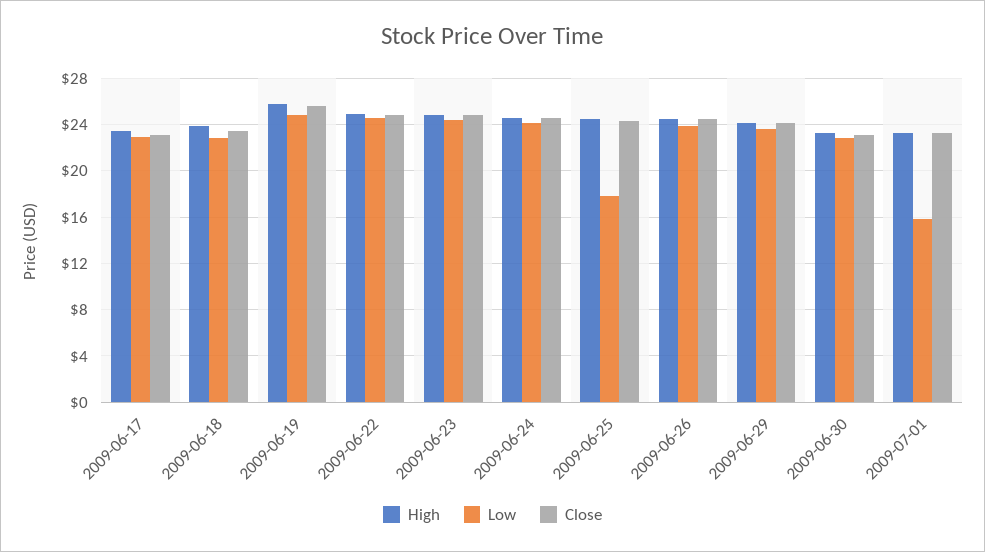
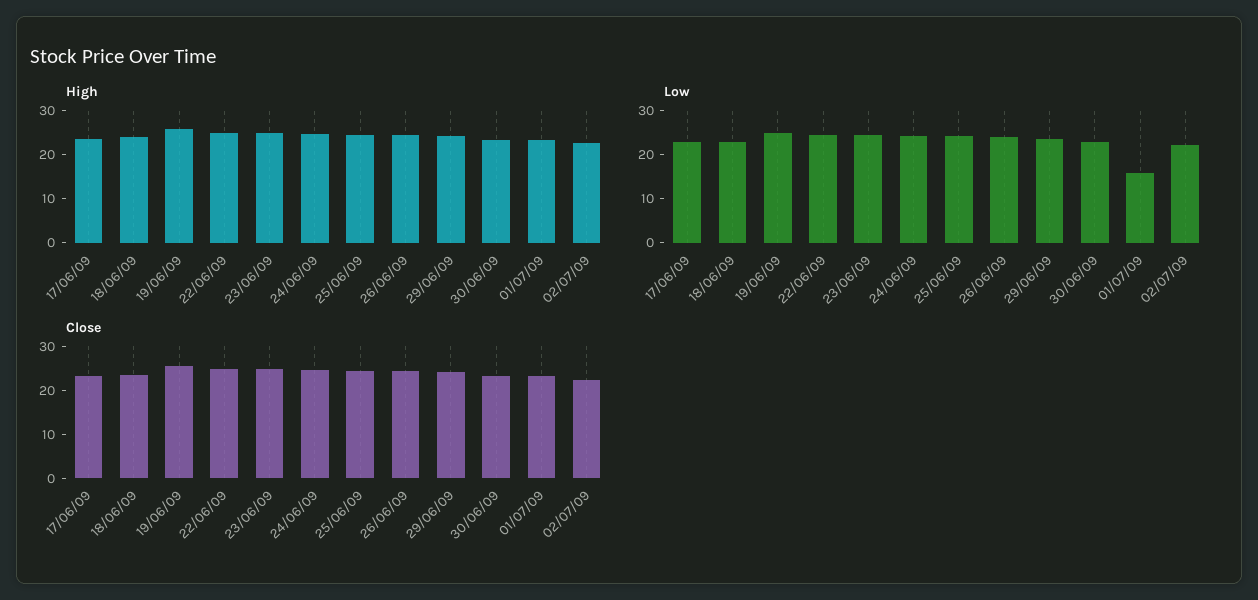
Low, 2009-06-25: 18 -> 24
High, 02/07/09: none -> 22
Low, 02/07/09: none -> 22
Close, 02/07/09: none -> 22

